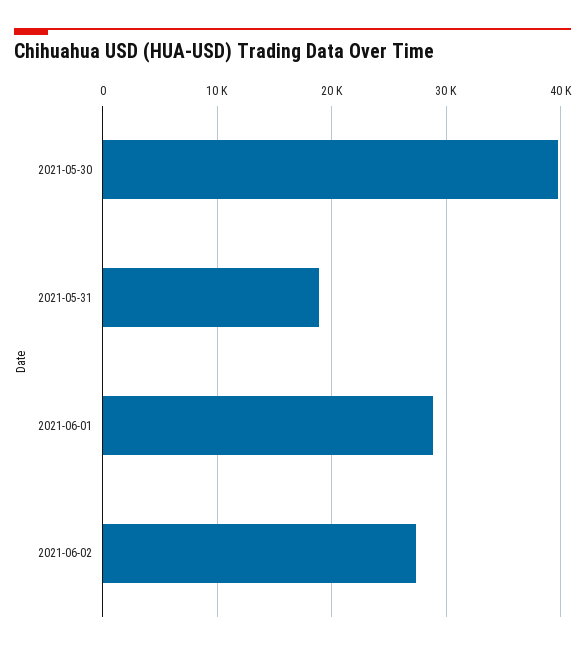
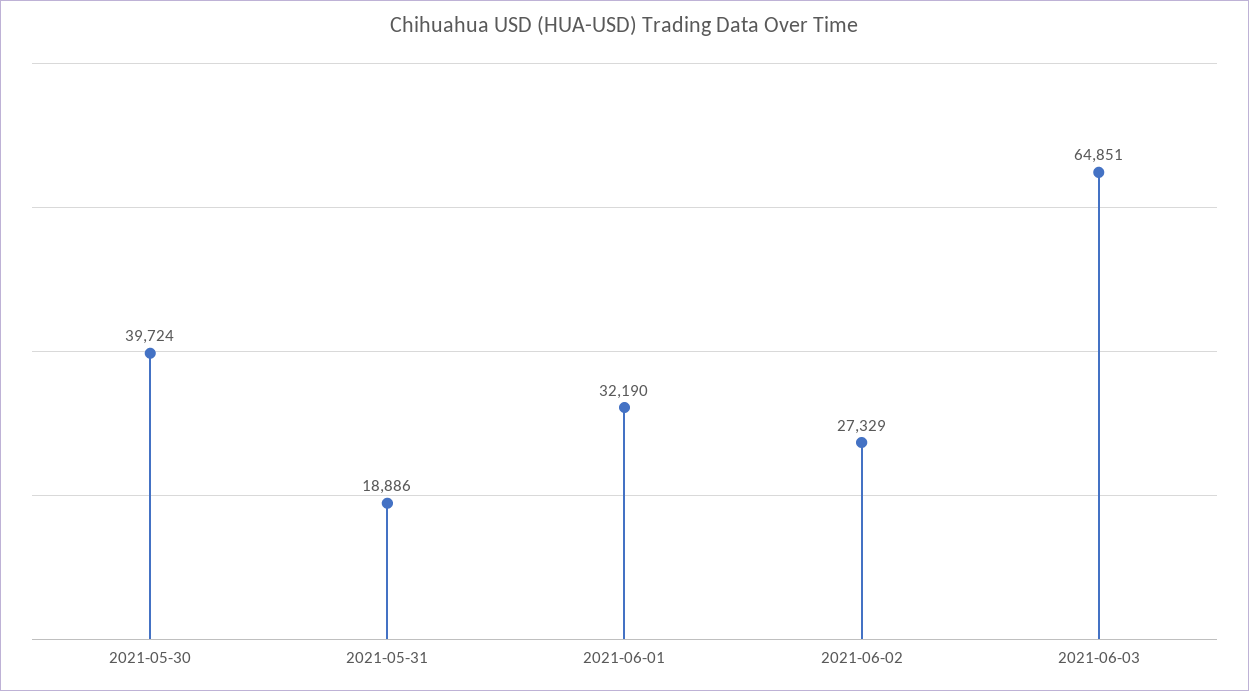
2021-06-01: 29000 -> 32190
2021-06-03: none -> 64851

